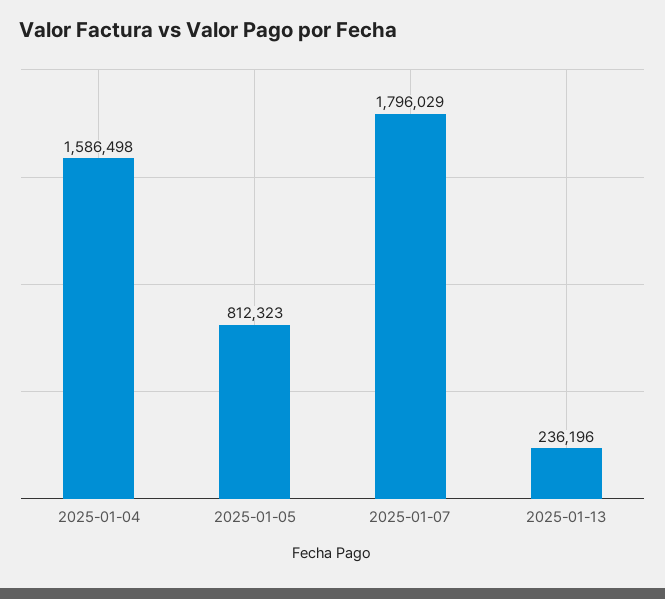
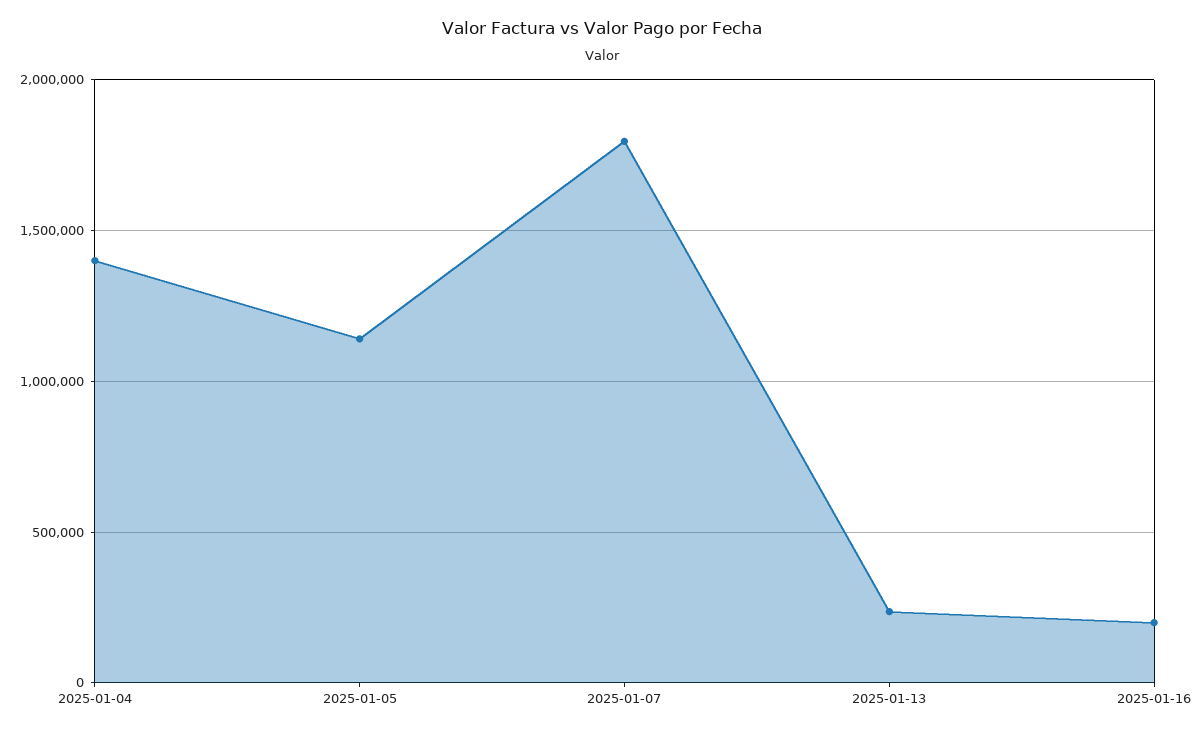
2025-01-04: 1586498 -> 1400000
2025-01-05: 812323 -> 1150000
2025-01-16: none -> 200000

